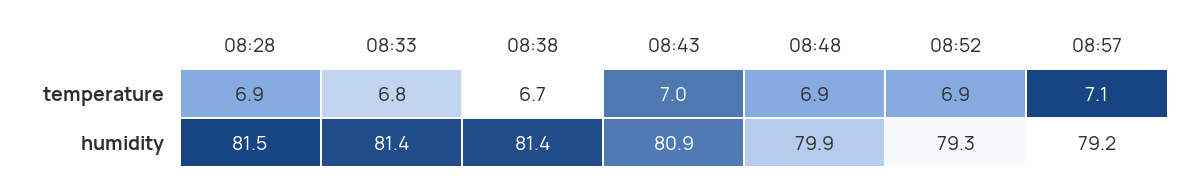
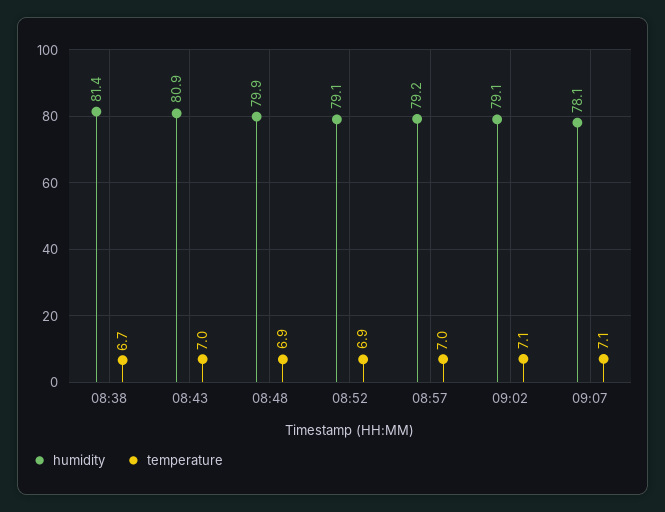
temperature, 08:28: 6.9 -> none
temperature, 08:33: 6.8 -> none
temperature, 08:57: 7.1 -> 7
humidity, 08:28: 81.5 -> none
humidity, 08:33: 81.4 -> none
humidity, 08:52: 79.3 -> 79.1
humidity, 09:02: none -> 79.1
temperature, 09:02: none -> 7.1
humidity, 09:07: none -> 78.1
temperature, 09:07: none -> 7.1

